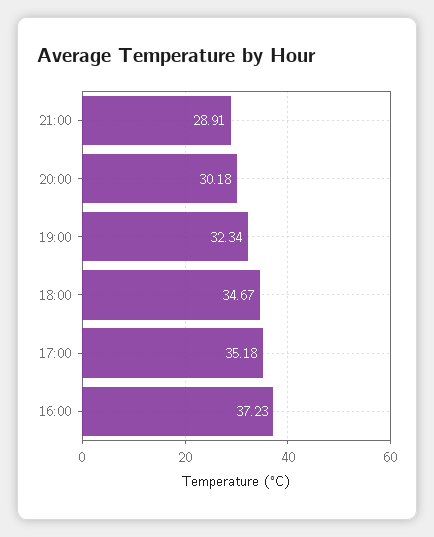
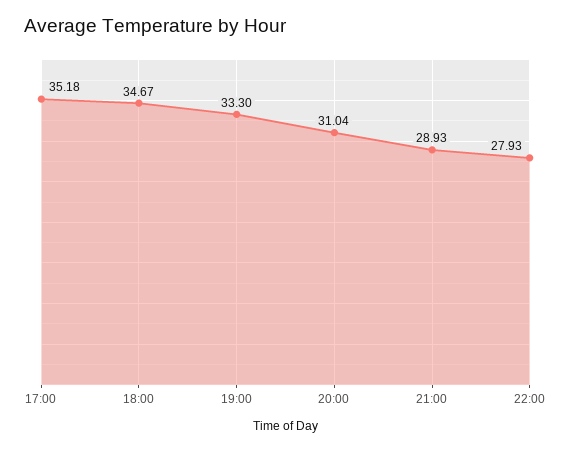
21:00: 28.91 -> 28.93
20:00: 30.18 -> 31.04
19:00: 32.34 -> 33.3
16:00: 37.23 -> none
22:00: none -> 27.93

